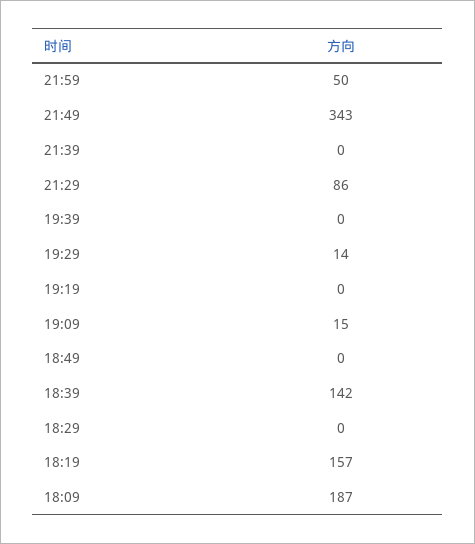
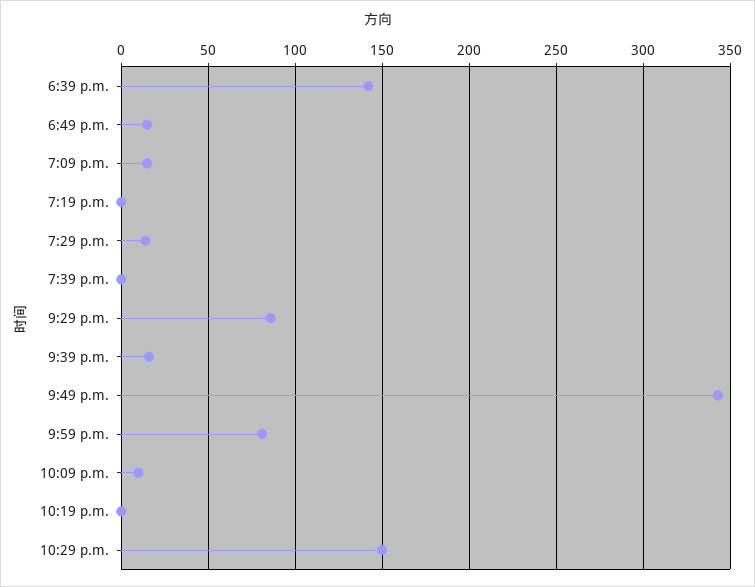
21:59: 50 -> 80
21:39: 0 -> 15
18:49: 0 -> 15
18:29: 0 -> none
18:19: 157 -> none
18:09: 187 -> none
10:09 p.m.: none -> 10
10:19 p.m.: none -> 0
10:29 p.m.: none -> 150

